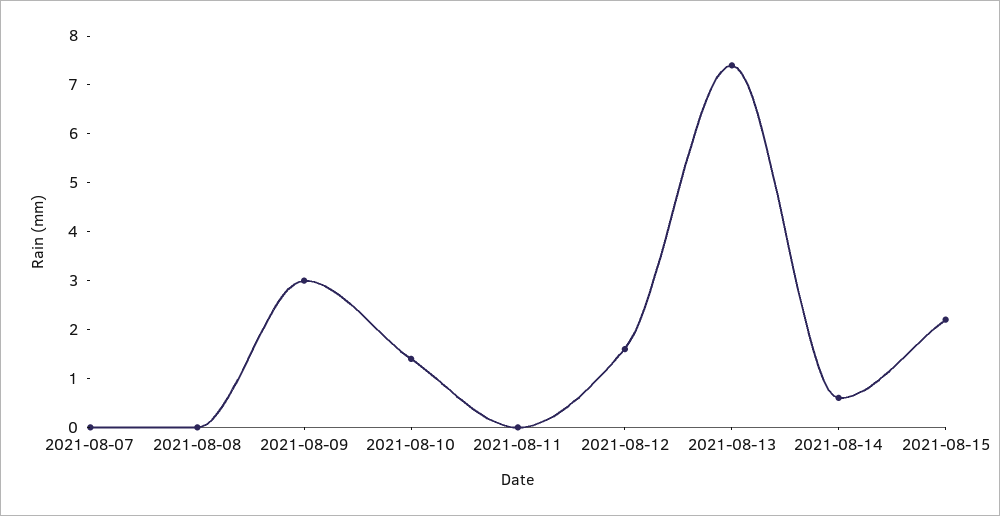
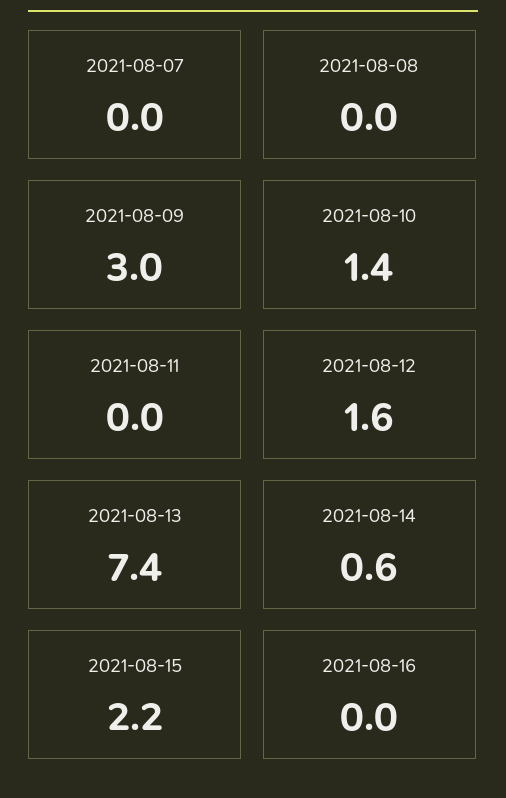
2021-08-16: none -> 0

